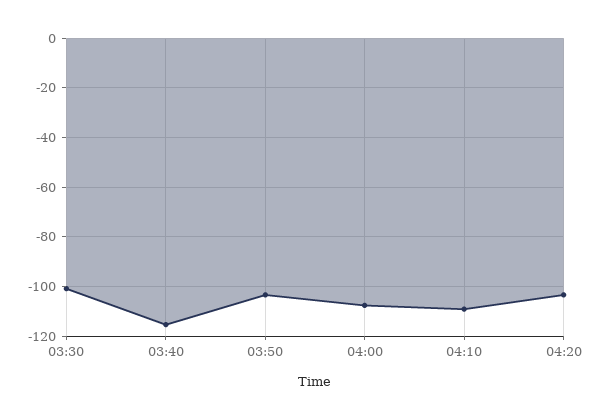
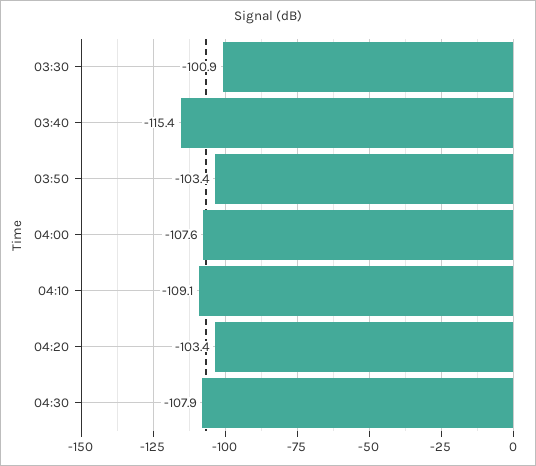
04:30: none -> -107.9

